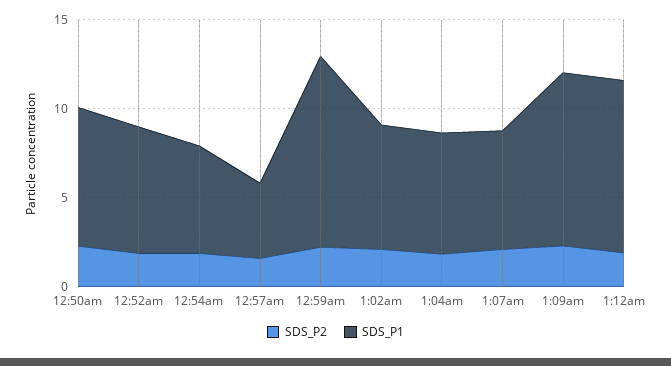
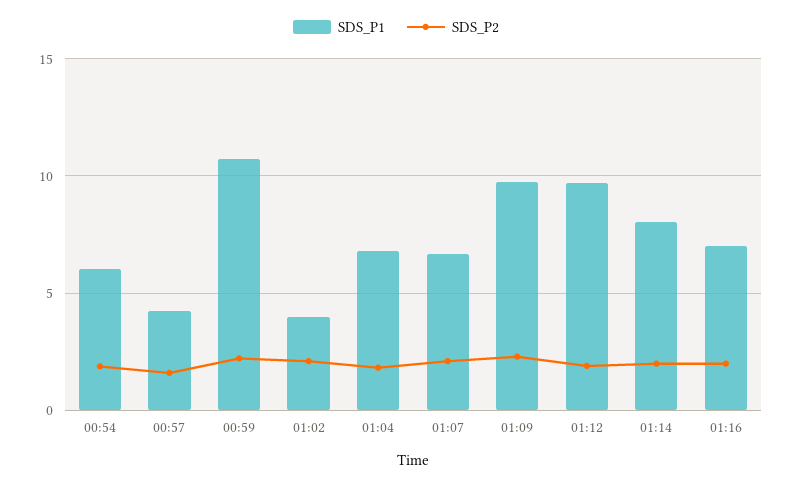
SDS_P2, 12:50am: 2 -> none
SDS_P1, 12:50am: 8 -> none
SDS_P2, 12:52am: 2 -> none
SDS_P1, 12:52am: 7 -> none
SDS_P1, 1:02am: 7 -> 4
SDS_P1, 01:14: none -> 8
SDS_P2, 01:14: none -> 2
SDS_P1, 01:16: none -> 7
SDS_P2, 01:16: none -> 2

